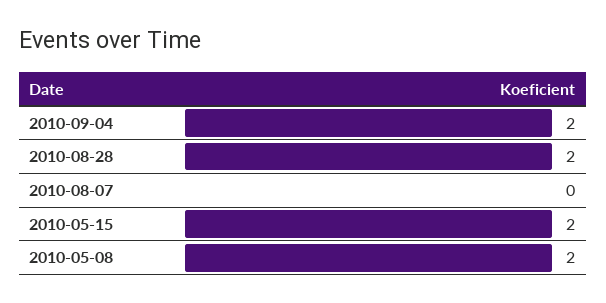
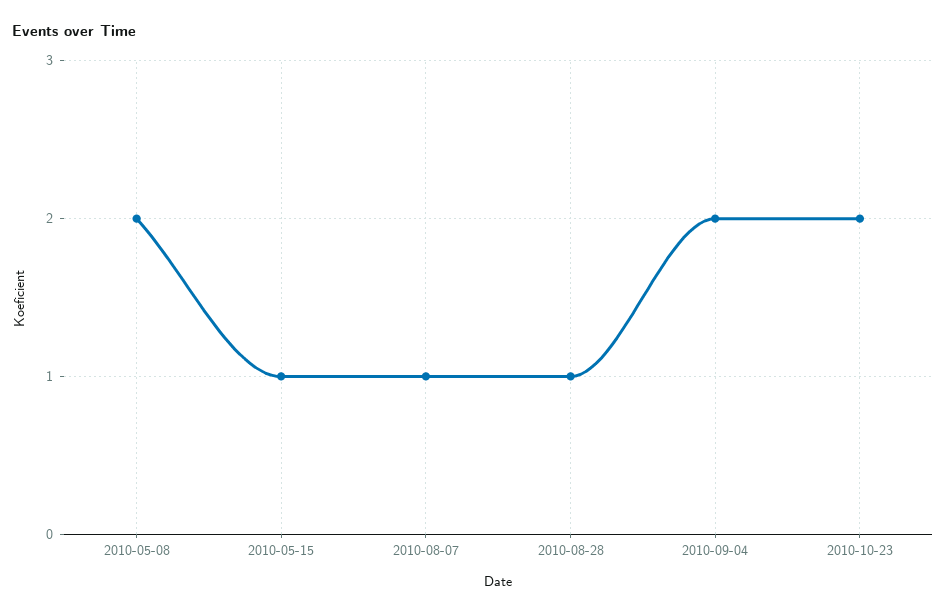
2010-08-28: 2 -> 1
2010-08-07: 0 -> 1
2010-05-15: 2 -> 1
2010-10-23: none -> 2

